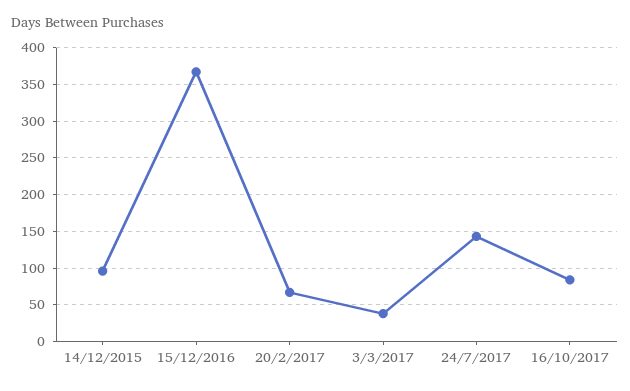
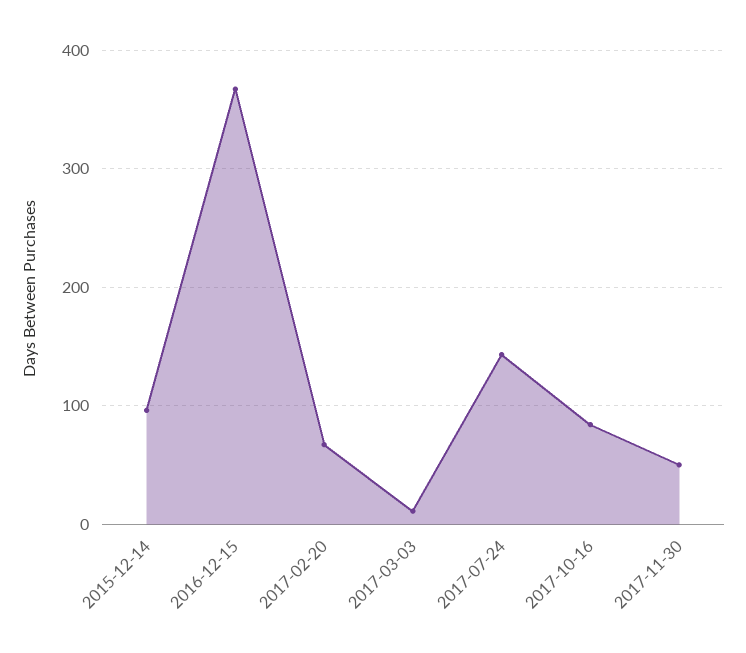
3/3/2017: 40 -> 10
2017-11-30: none -> 50

